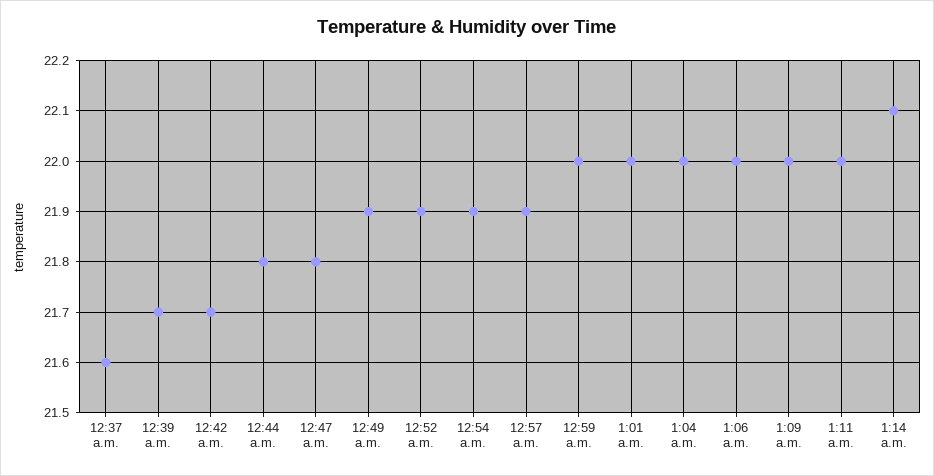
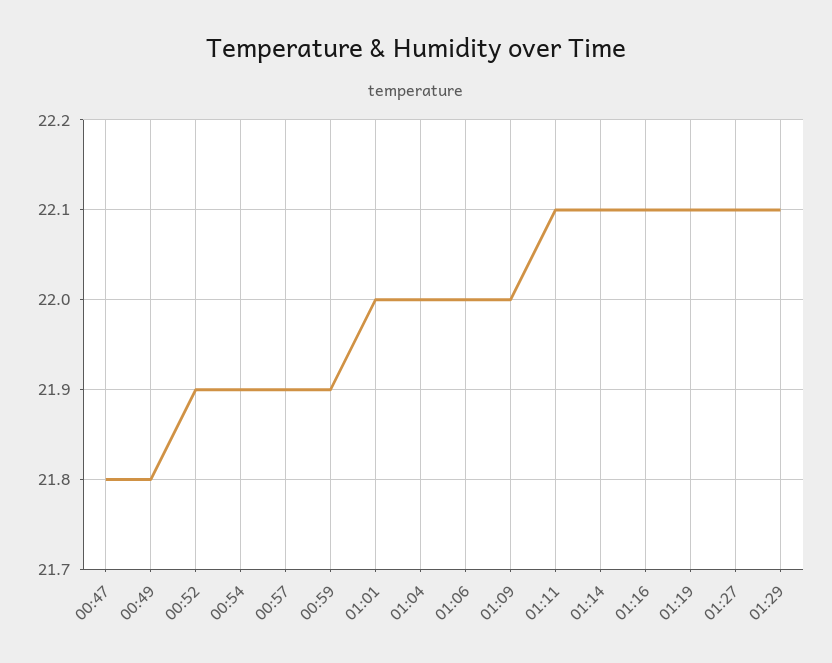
12:37 a.m.: 21.6 -> none
12:39 a.m.: 21.7 -> none
12:42 a.m.: 21.7 -> none
12:44 a.m.: 21.8 -> none
12:49 a.m.: 21.9 -> 21.8
12:59 a.m.: 22 -> 21.9
1:11 a.m.: 22 -> 22.1
01:16: none -> 22.1
01:19: none -> 22.1
01:27: none -> 22.1
01:29: none -> 22.1

